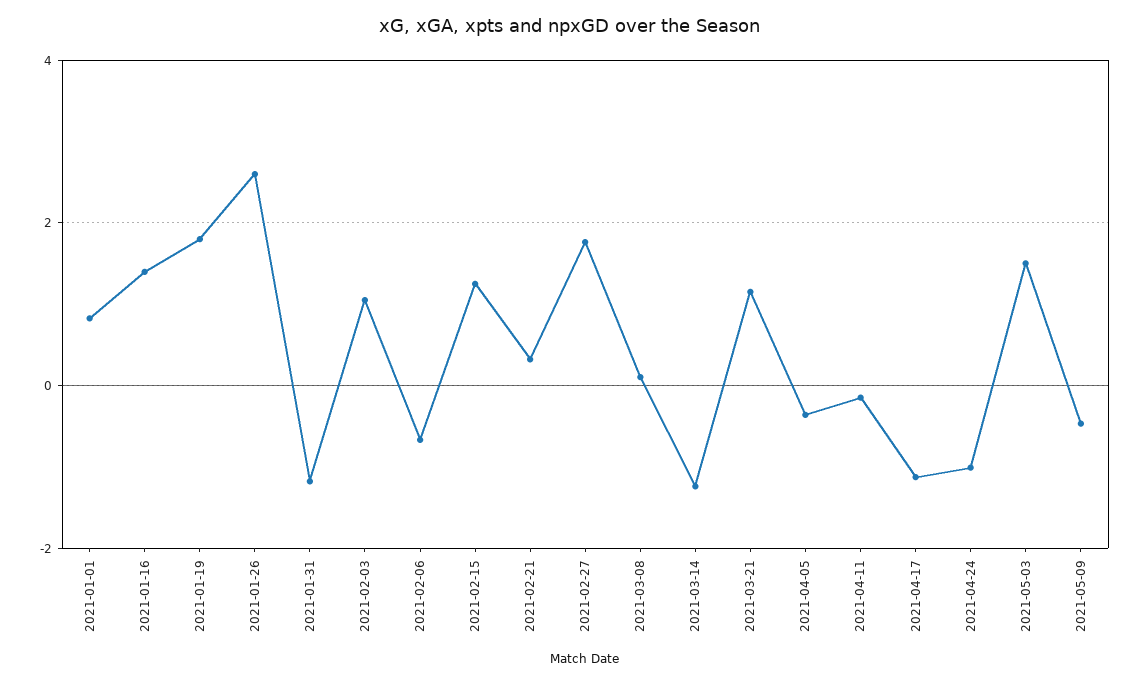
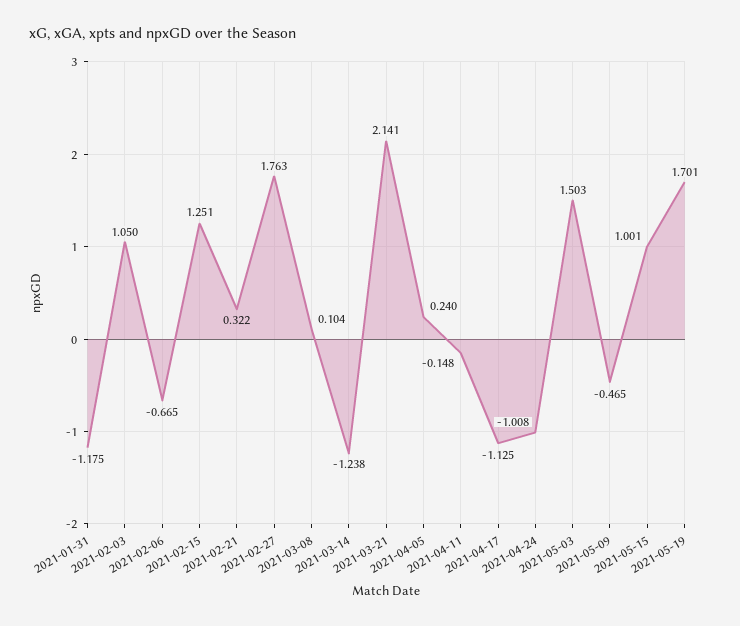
2021-01-01: 0.8 -> none
2021-01-16: 1.4 -> none
2021-01-19: 1.8 -> none
2021-01-26: 2.6 -> none
2021-03-21: 1.2 -> 2.141
2021-04-05: -0.4 -> 0.24
2021-05-15: none -> 1.001
2021-05-19: none -> 1.701

